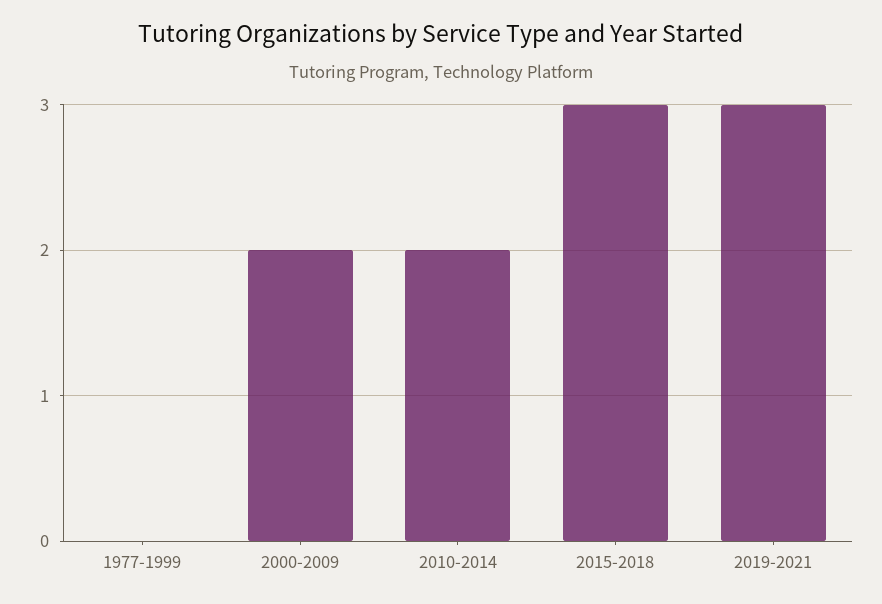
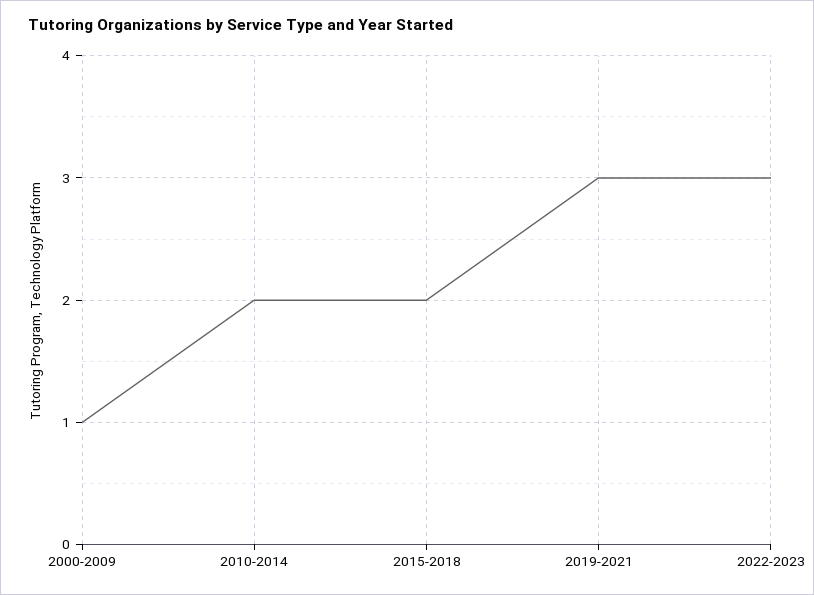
1977-1999: 0 -> none
2000-2009: 2 -> 1
2015-2018: 3 -> 2
2022-2023: none -> 3

